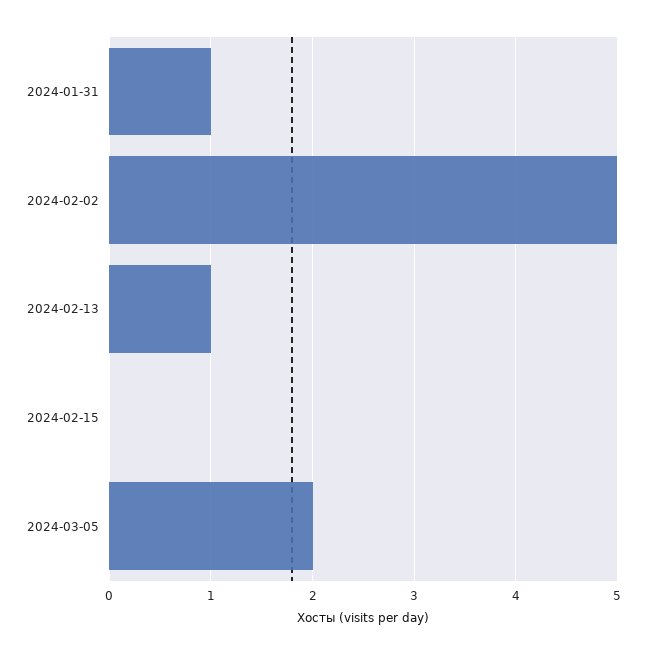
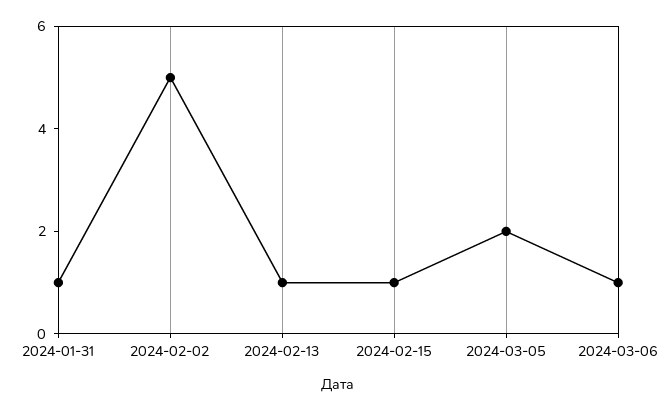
2024-02-15: 0 -> 1
2024-03-06: none -> 1

